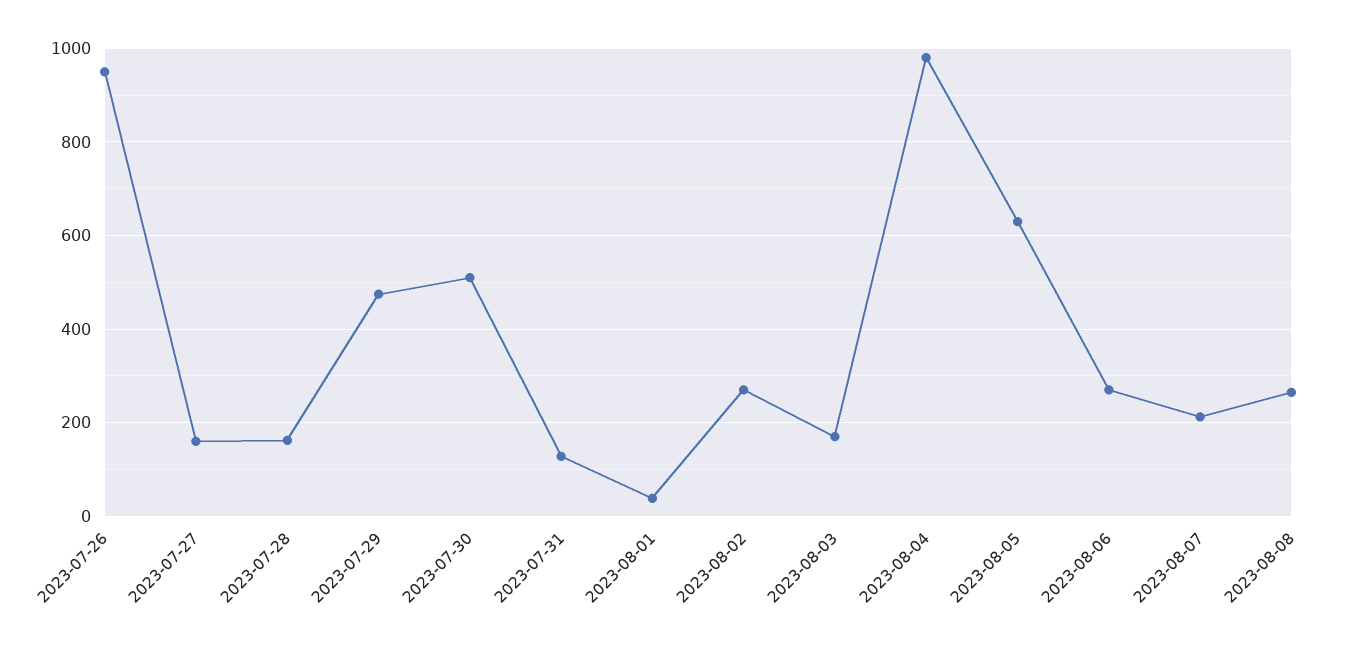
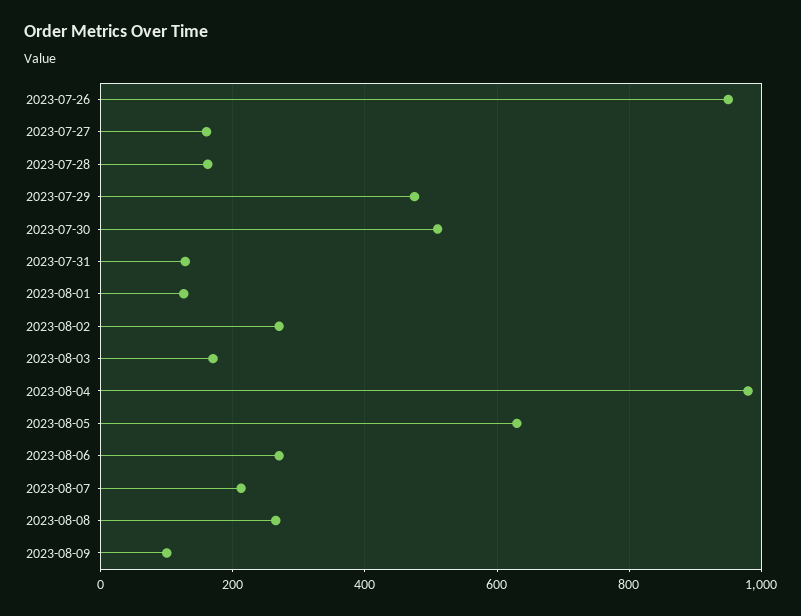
2023-08-01: 40 -> 120
2023-08-09: none -> 100

